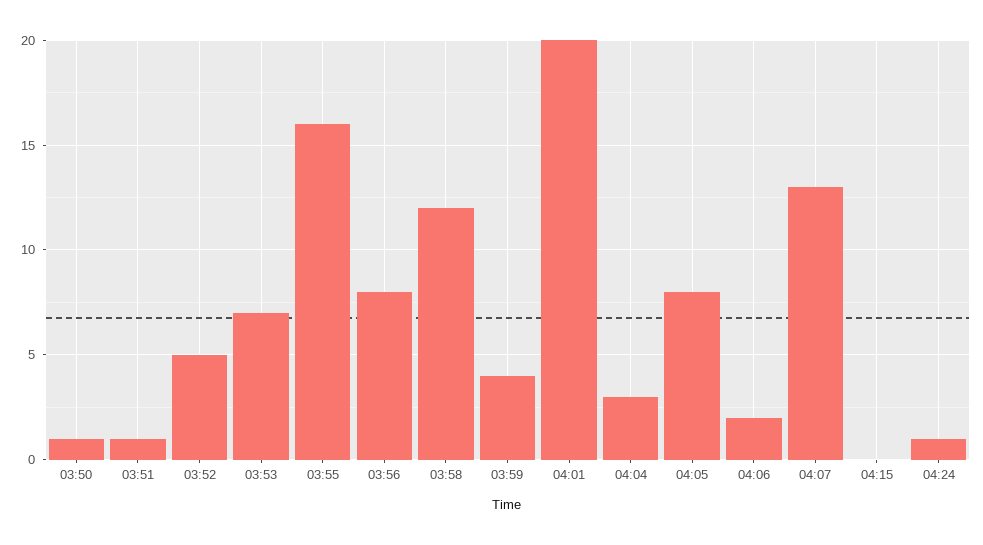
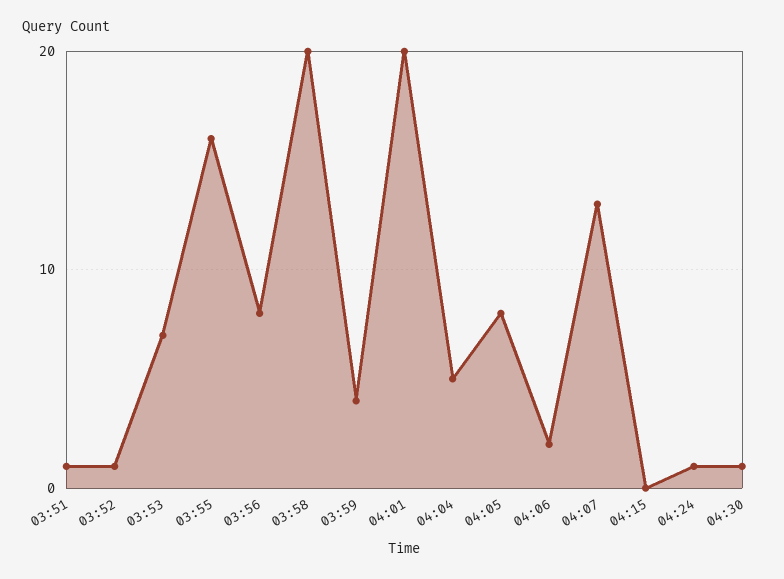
03:50: 1 -> none
03:52: 5 -> 1
03:58: 12 -> 20
04:04: 3 -> 5
04:30: none -> 1

